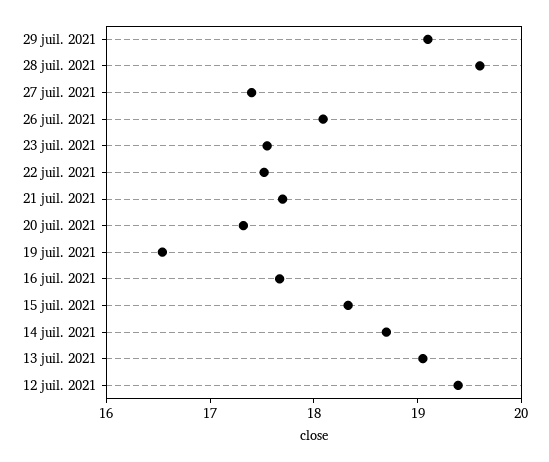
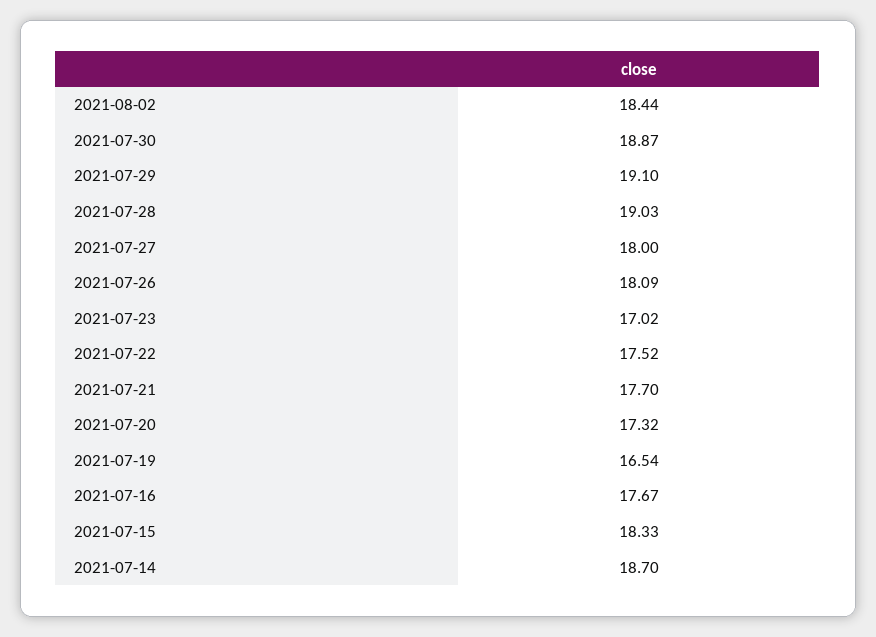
28 juil. 2021: 19.6 -> 19.03
27 juil. 2021: 17.4 -> 18
23 juil. 2021: 17.6 -> 17.02
13 juil. 2021: 19 -> none
12 juil. 2021: 19.4 -> none
2021-08-02: none -> 18.44
2021-07-30: none -> 18.87

